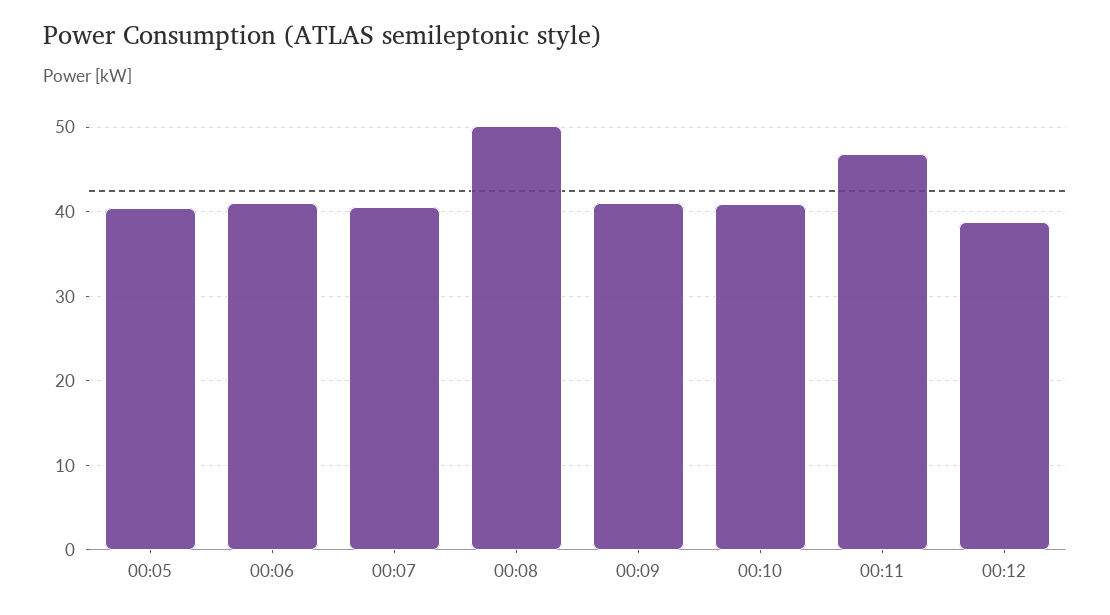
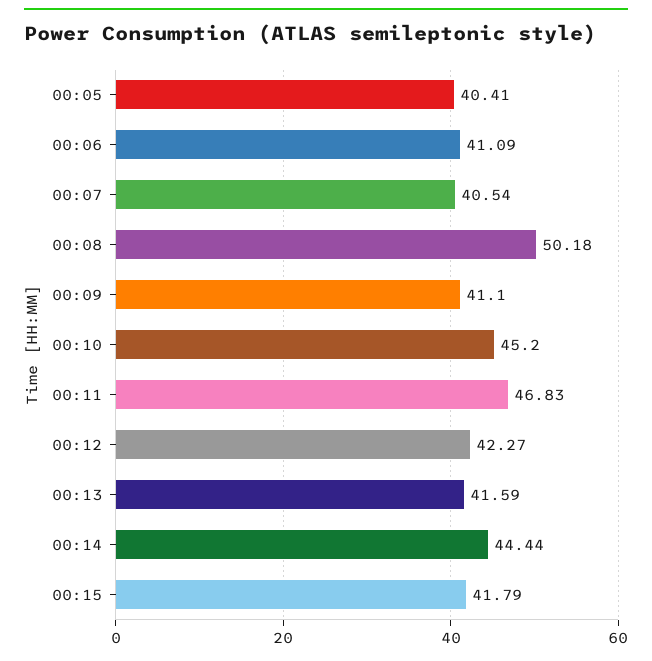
00:10: 41 -> 45.2
00:12: 39 -> 42.27
00:13: none -> 41.59
00:14: none -> 44.44
00:15: none -> 41.79

